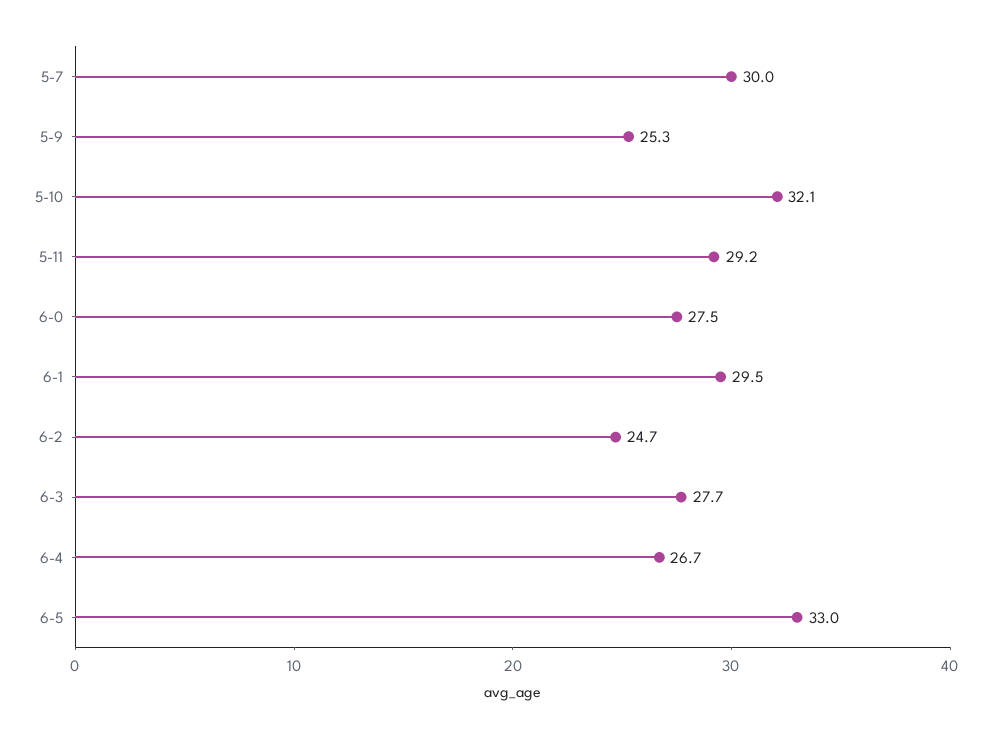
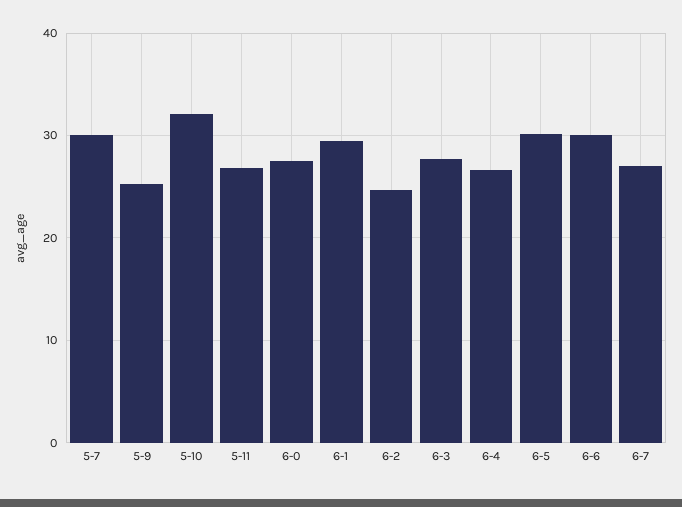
5-11: 29.2 -> 27
6-5: 33 -> 30
6-6: none -> 30
6-7: none -> 27

